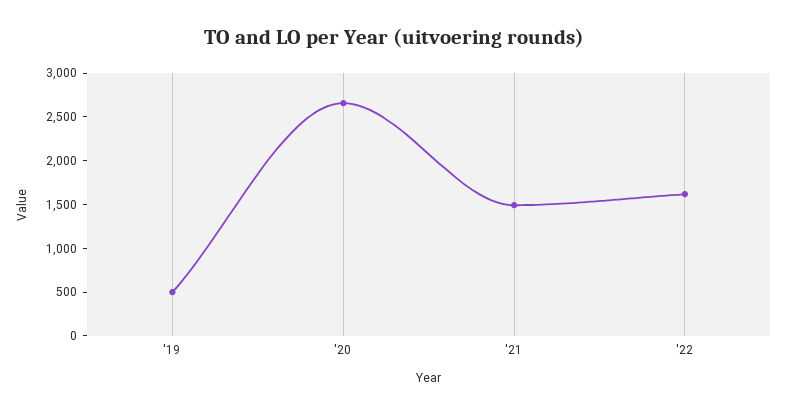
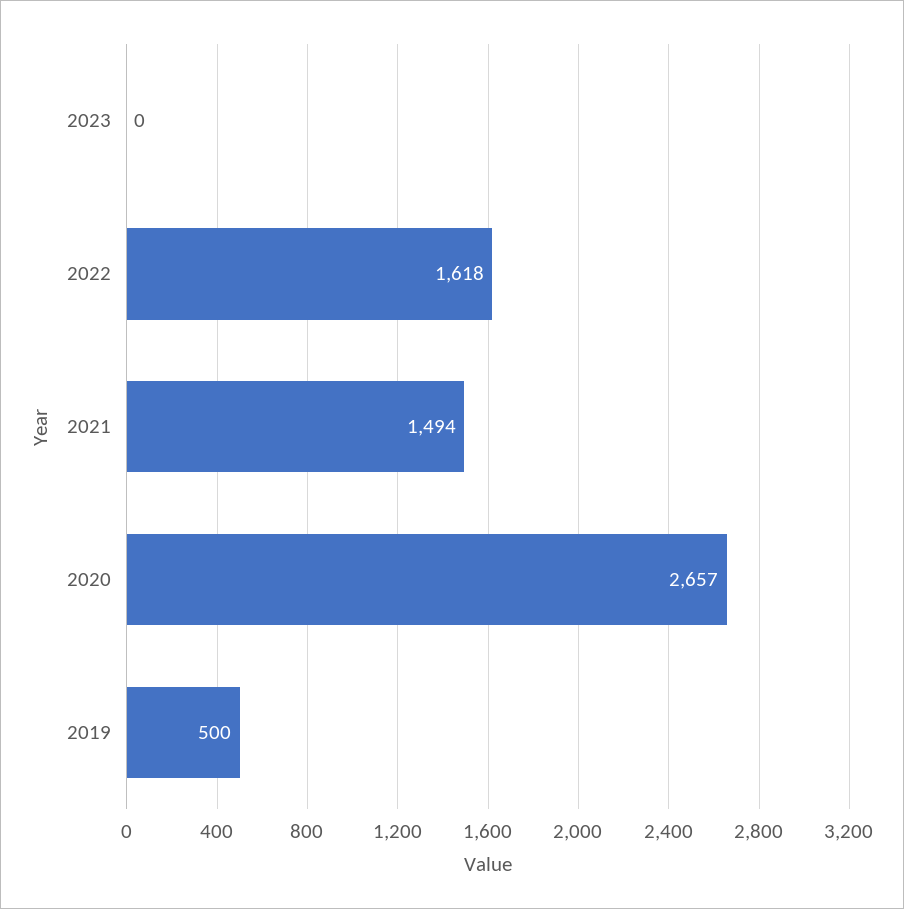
2023: none -> 0

